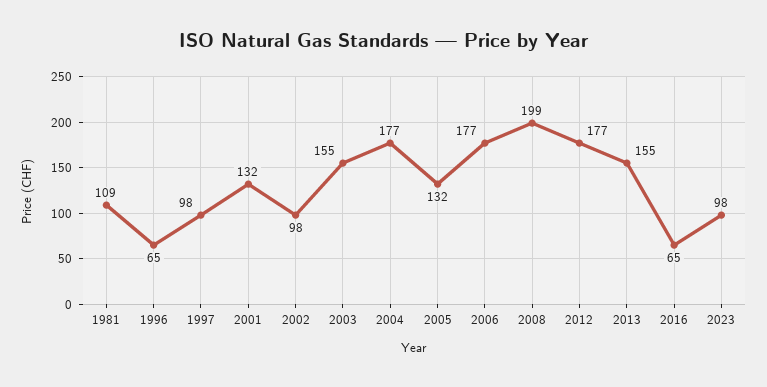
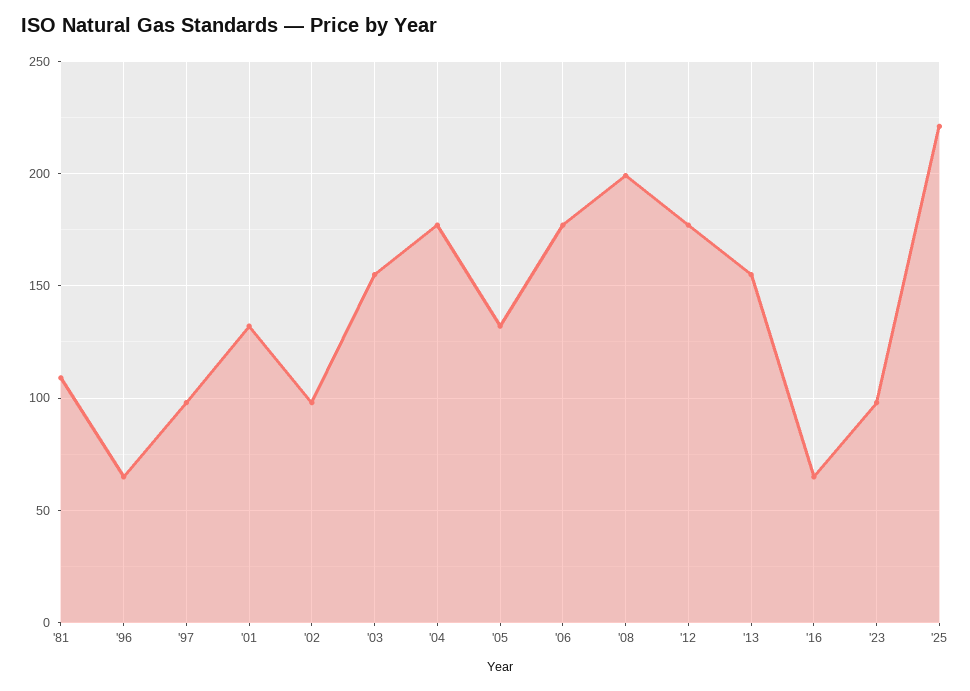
'25: none -> 220

